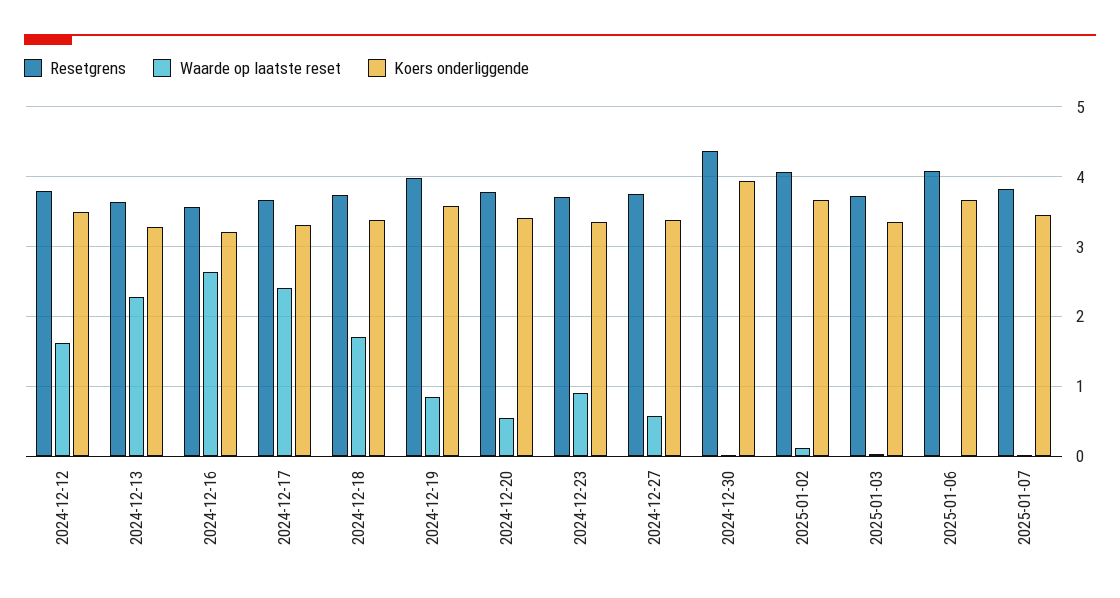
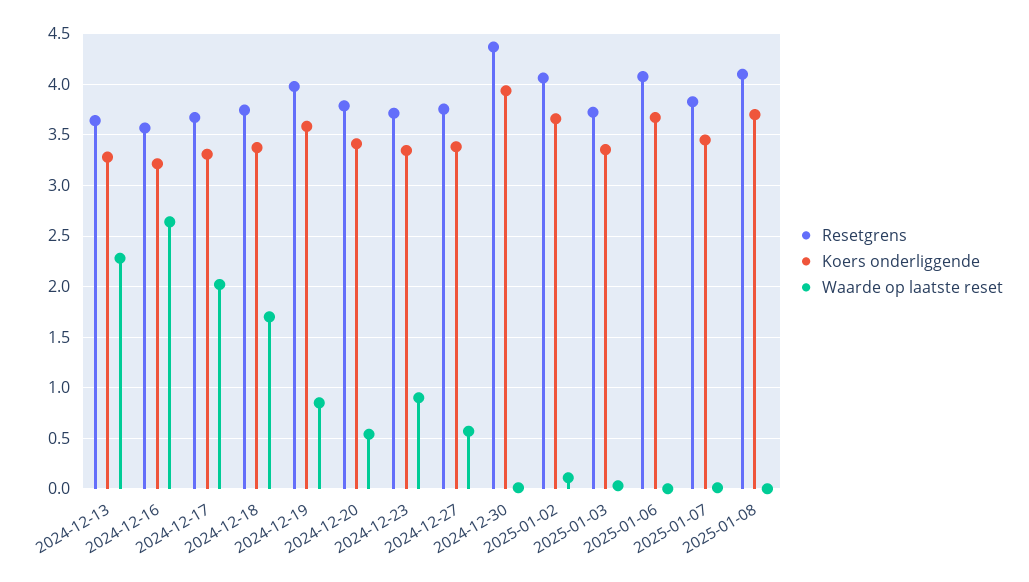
Resetgrens, 2024-12-12: 3.8 -> none
Waarde op laatste reset, 2024-12-12: 1.6 -> none
Koers onderliggende, 2024-12-12: 3.5 -> none
Waarde op laatste reset, 2024-12-17: 2.4 -> 2
Resetgrens, 2025-01-08: none -> 4.1
Koers onderliggende, 2025-01-08: none -> 3.7
Waarde op laatste reset, 2025-01-08: none -> 0

